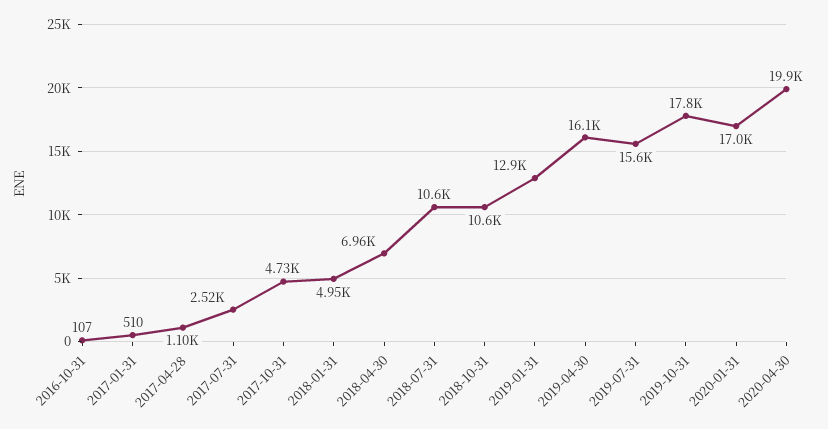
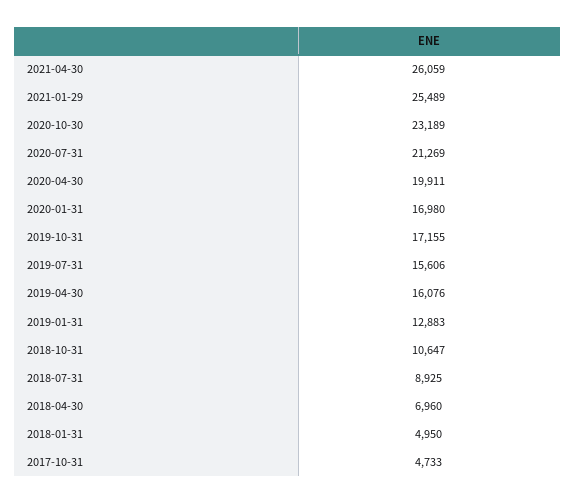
2016-10-31: 107 -> none
2017-01-31: 510 -> none
2017-04-28: 1100 -> none
2017-07-31: 2520 -> none
2018-07-31: 10600 -> 8925
2019-10-31: 17800 -> 17155
2021-04-30: none -> 26059
2021-01-29: none -> 25489
2020-10-30: none -> 23189
2020-07-31: none -> 21269

